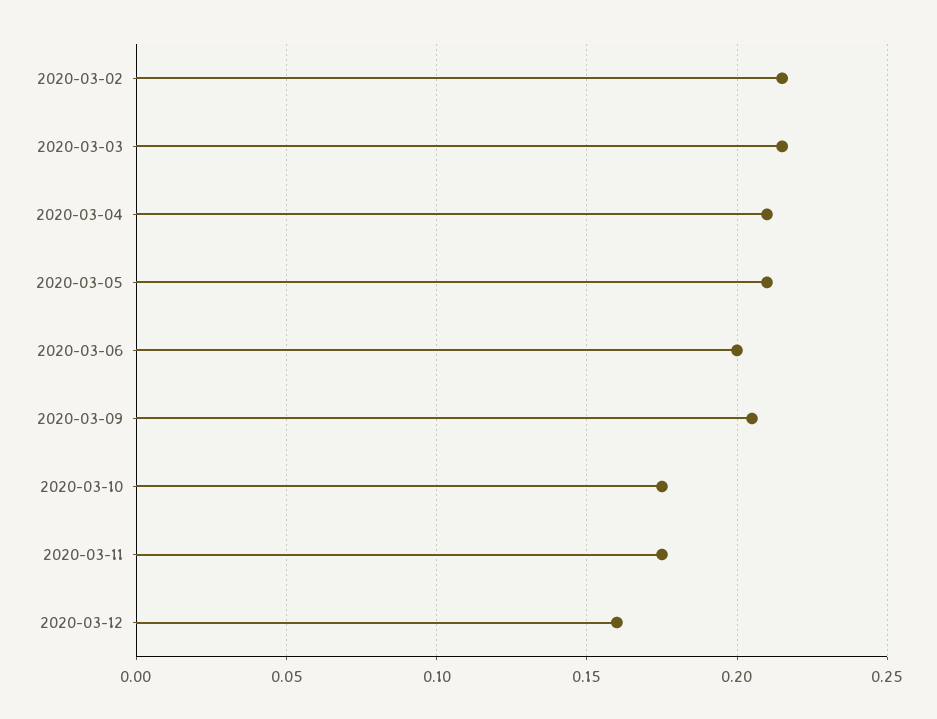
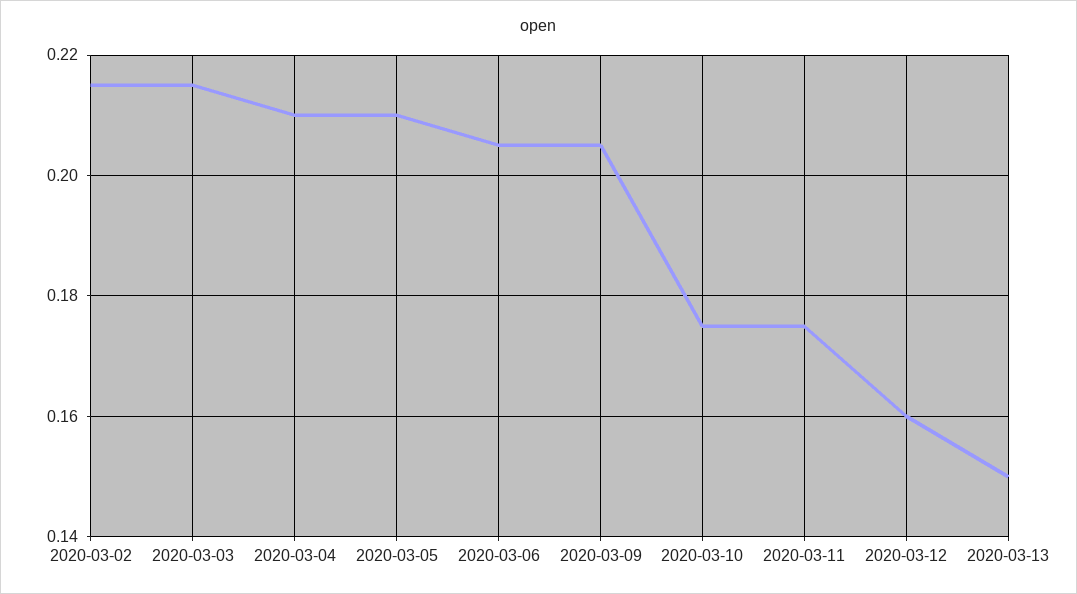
2020-03-06: 0.2 -> 0.205
2020-03-13: none -> 0.15

